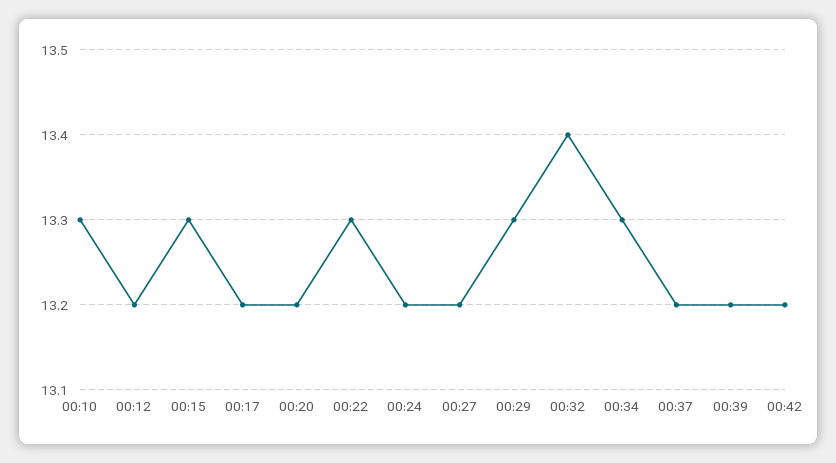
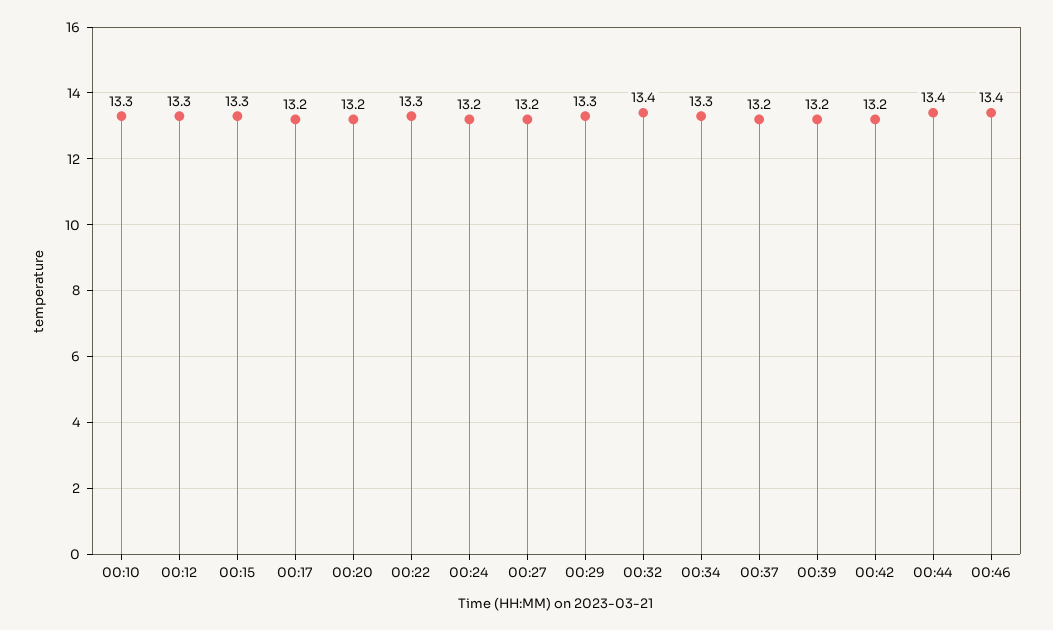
00:12: 13.2 -> 13.3
00:44: none -> 13.4
00:46: none -> 13.4

